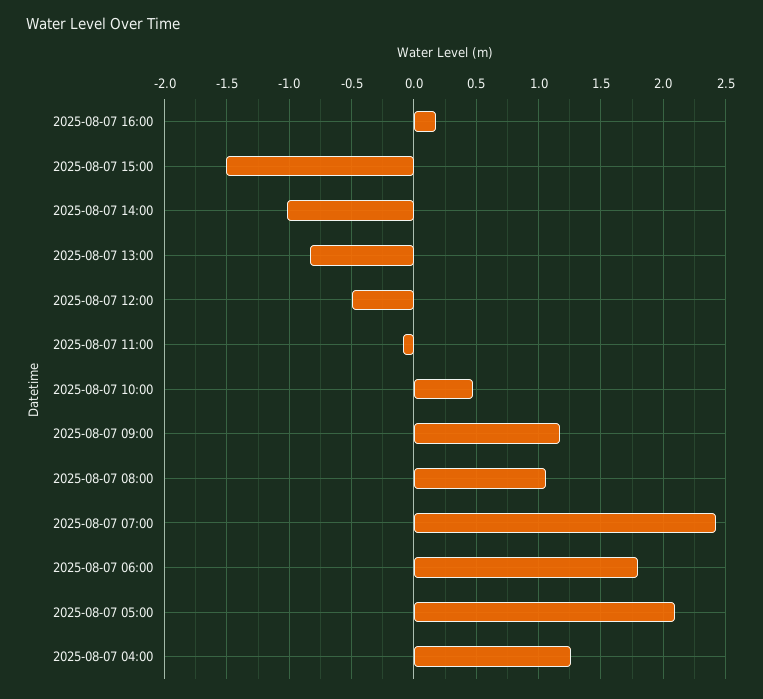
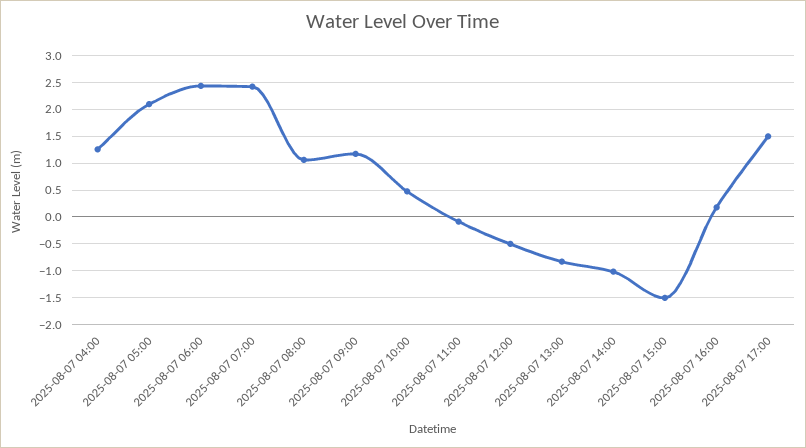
2025-08-07 06:00: 1.8 -> 2.5
2025-08-07 17:00: none -> 1.5

